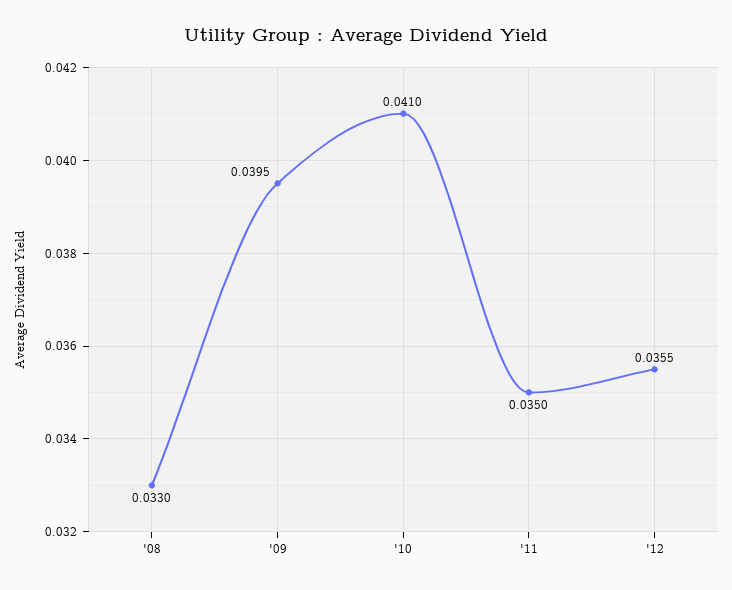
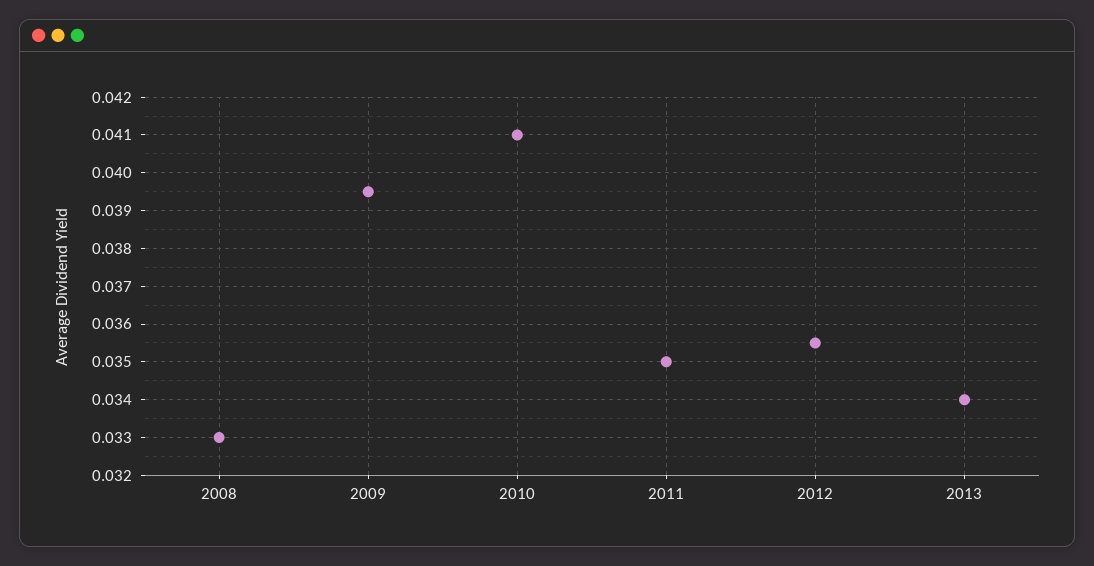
2013: none -> 0.034

